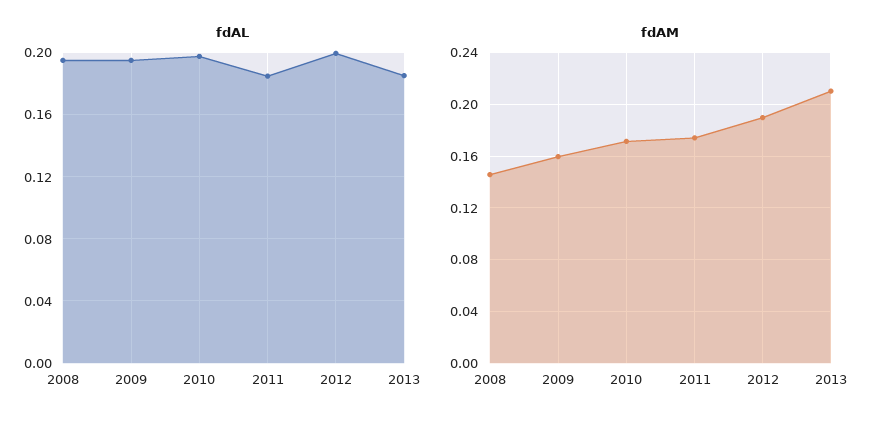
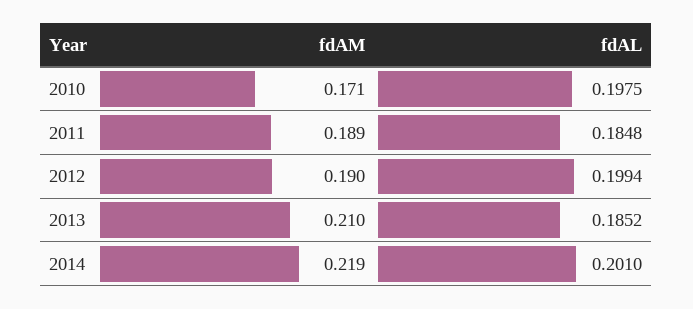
fdAL, 2008: 0.195 -> none
fdAL, 2009: 0.195 -> none
fdAM, 2008: 0.145 -> none
fdAM, 2009: 0.16 -> none
fdAM, 2011: 0.175 -> 0.189
fdAM, 2014: none -> 0.219
fdAL, 2014: none -> 0.201

